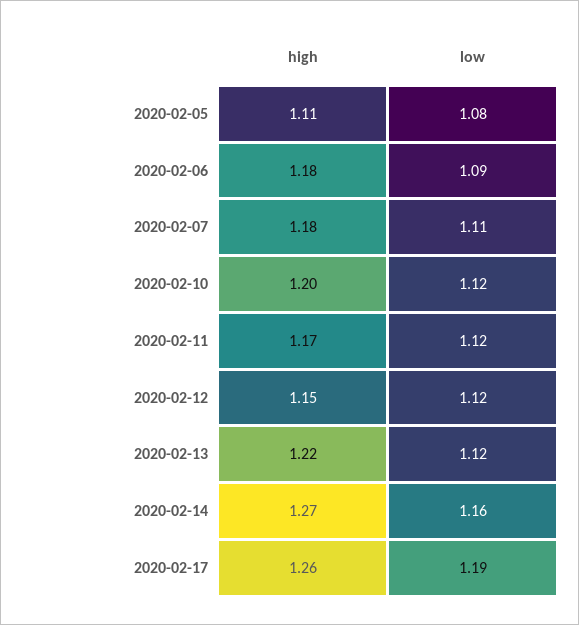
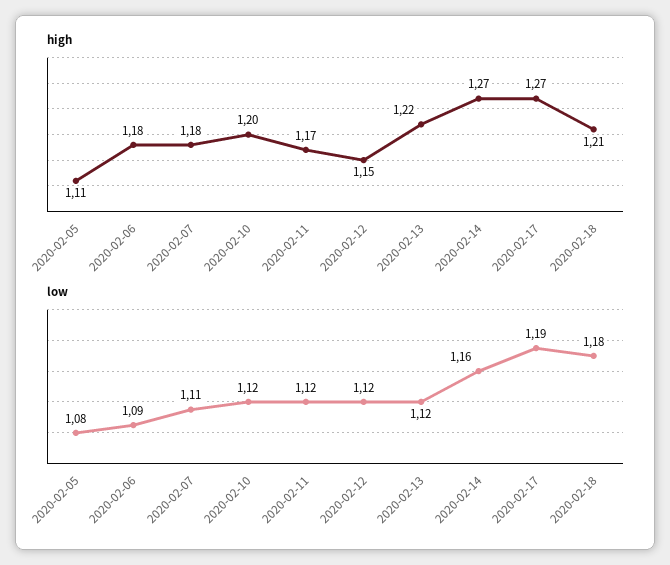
high, 2020-02-17: 1.26 -> 1.27
high, 2020-02-18: none -> 1.21
low, 2020-02-18: none -> 1.18

